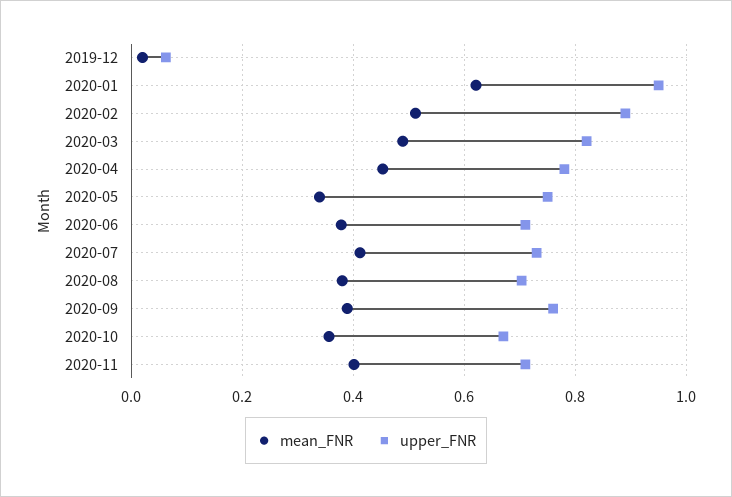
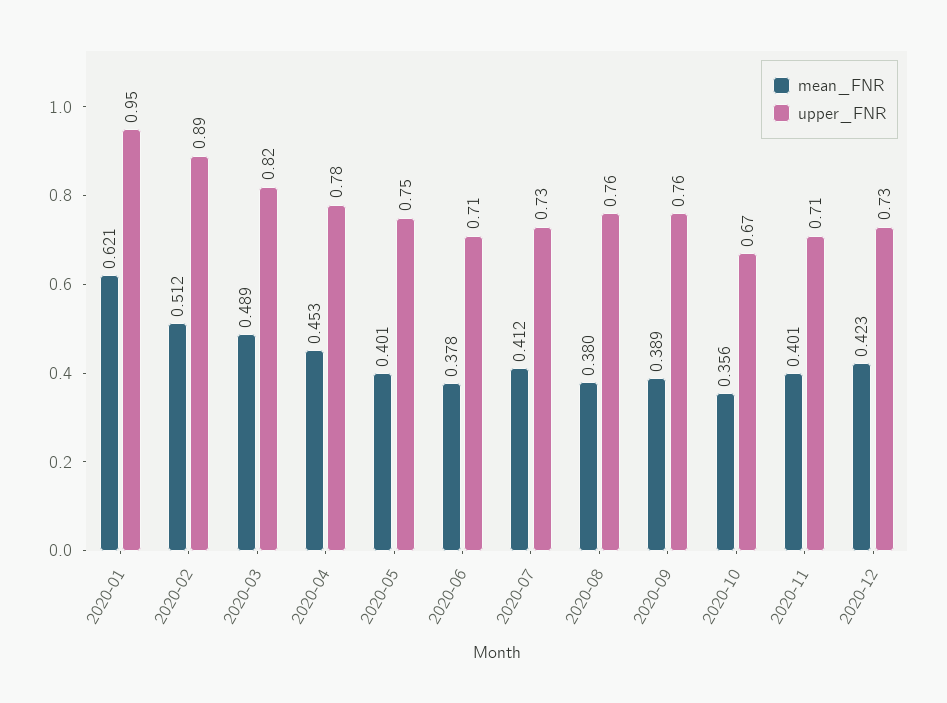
mean_FNR, 2019-12: 0.02 -> none
upper_FNR, 2019-12: 0.06 -> none
mean_FNR, 2020-05: 0.34 -> 0.401
upper_FNR, 2020-08: 0.7 -> 0.76
mean_FNR, 2020-12: none -> 0.423
upper_FNR, 2020-12: none -> 0.73

